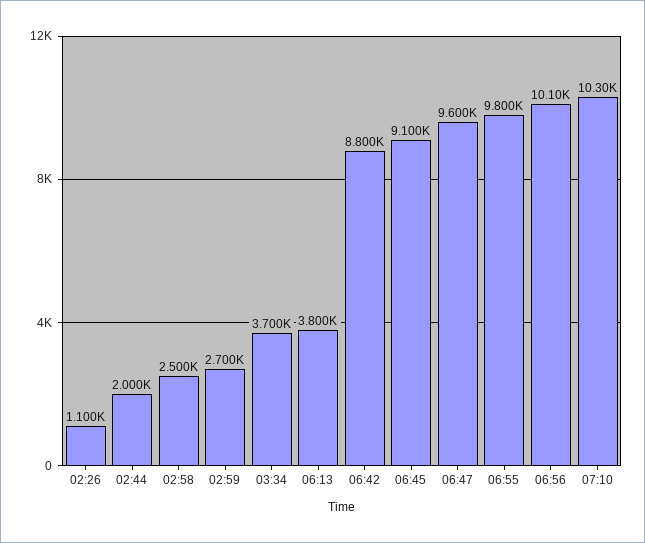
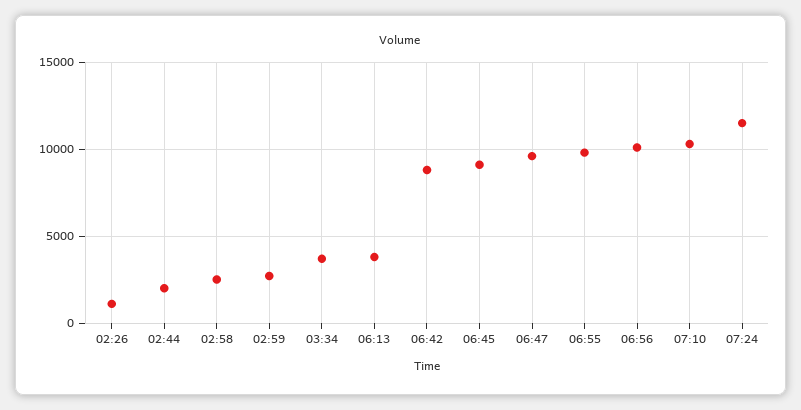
07:24: none -> 11500

